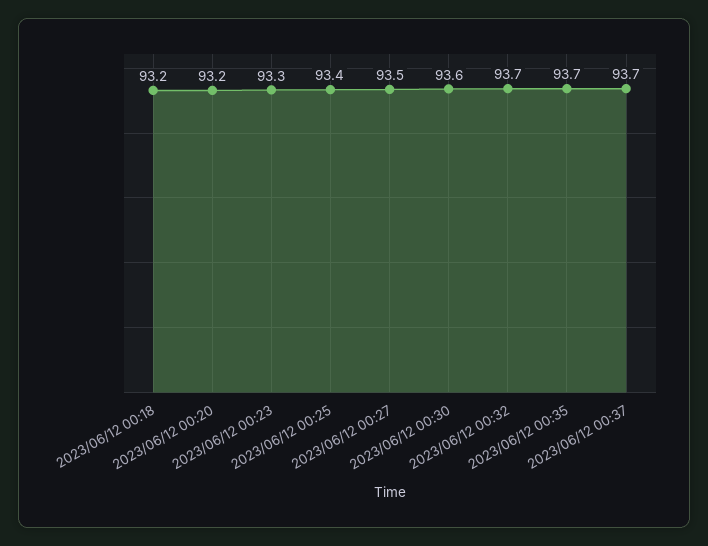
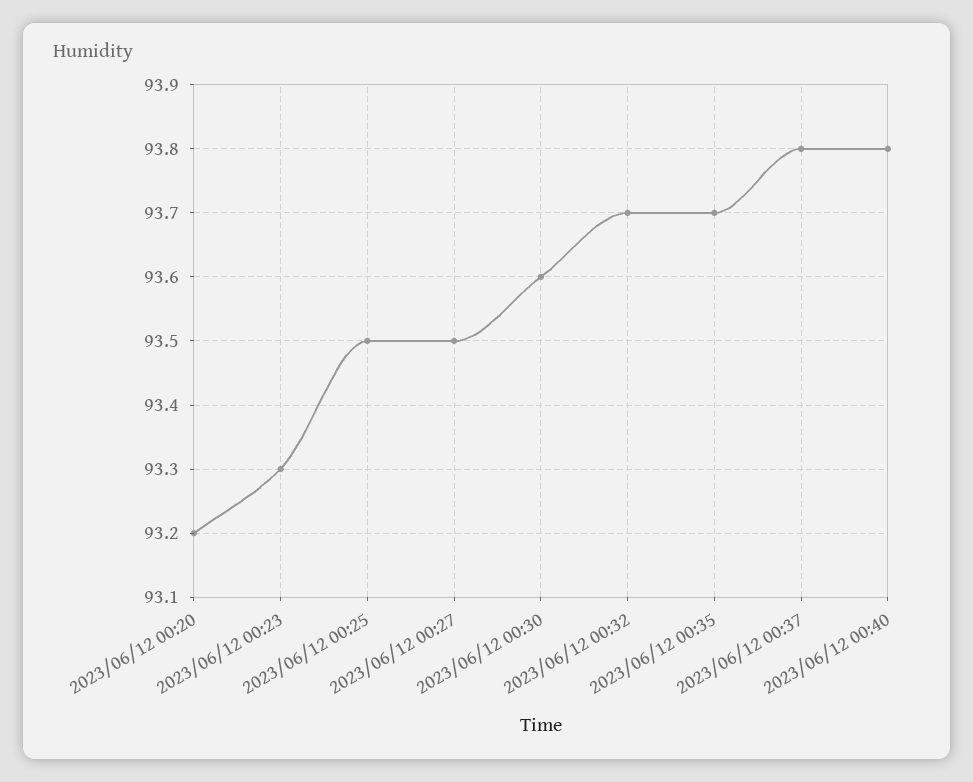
2023/06/12 00:18: 93.2 -> none
2023/06/12 00:25: 93.4 -> 93.5
2023/06/12 00:37: 93.7 -> 93.8
2023/06/12 00:40: none -> 93.8

